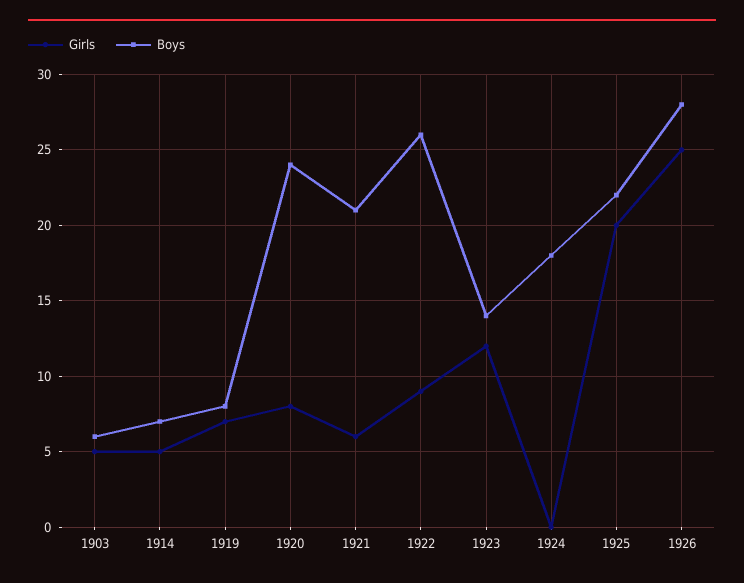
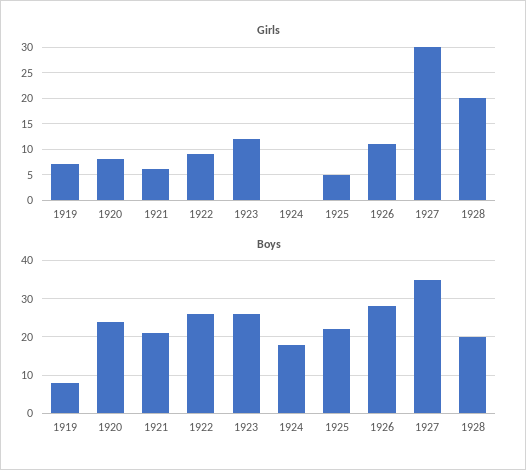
Girls, 1903: 5 -> none
Boys, 1903: 6 -> none
Girls, 1914: 5 -> none
Boys, 1914: 7 -> none
Boys, 1923: 14 -> 25
Girls, 1925: 20 -> 5
Girls, 1926: 25 -> 10
Girls, 1927: none -> 30
Girls, 1928: none -> 20
Boys, 1927: none -> 35
Boys, 1928: none -> 20

